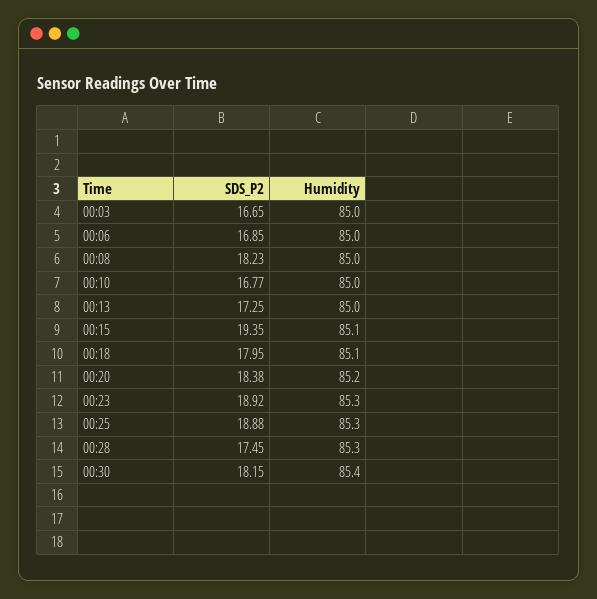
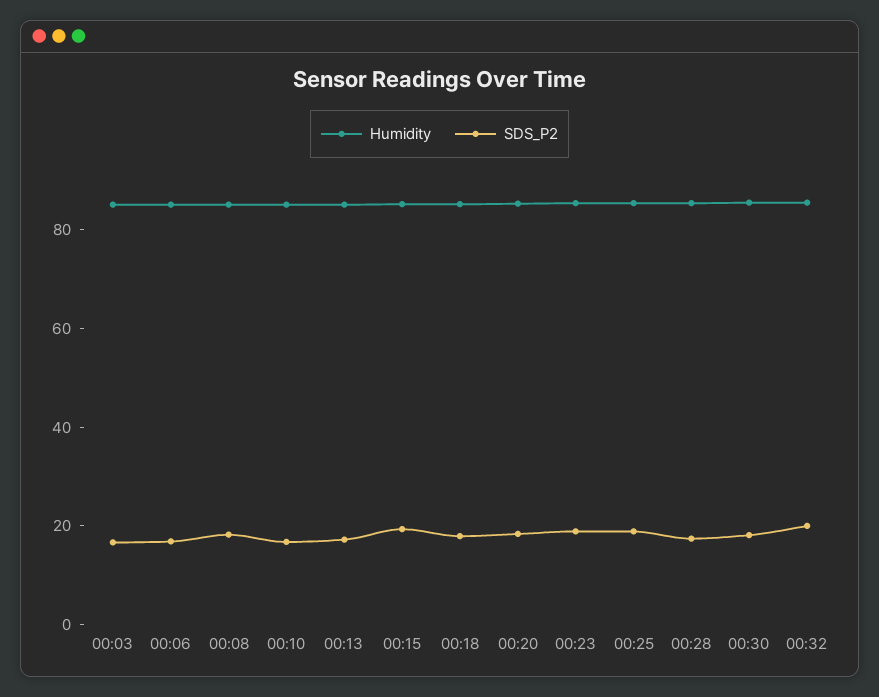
Humidity, 00:32: none -> 85
SDS_P2, 00:32: none -> 20

